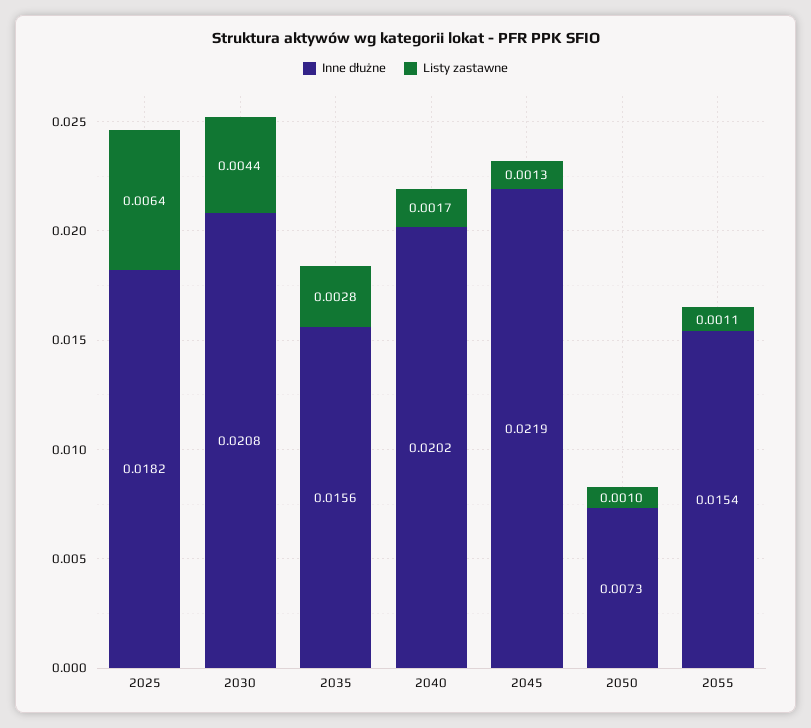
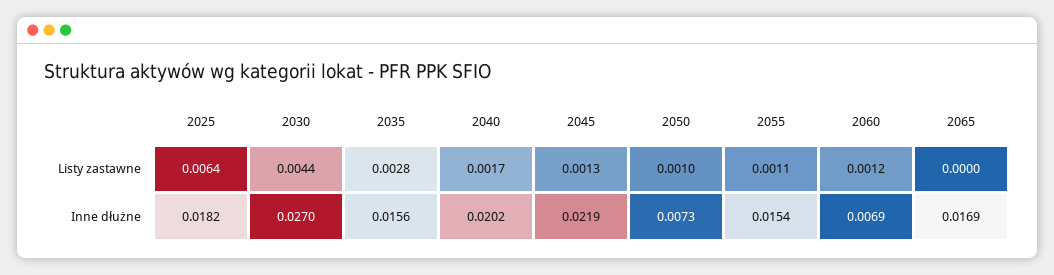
Inne dłużne, 2030: 0.0208 -> 0.027
Listy zastawne, 2060: none -> 0.0012
Listy zastawne, 2065: none -> 0
Inne dłużne, 2060: none -> 0.0069
Inne dłużne, 2065: none -> 0.0169

